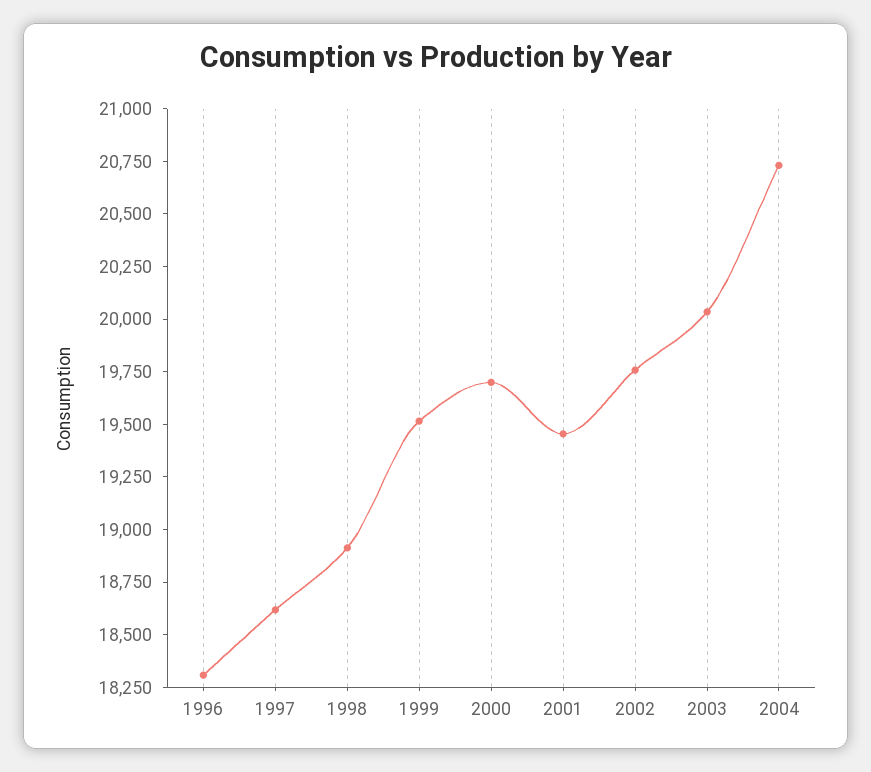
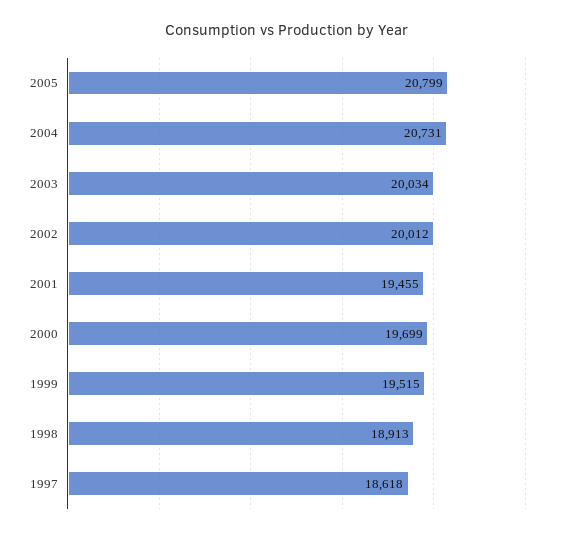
1996: 18300 -> none
2002: 19750 -> 20012
2005: none -> 20799

